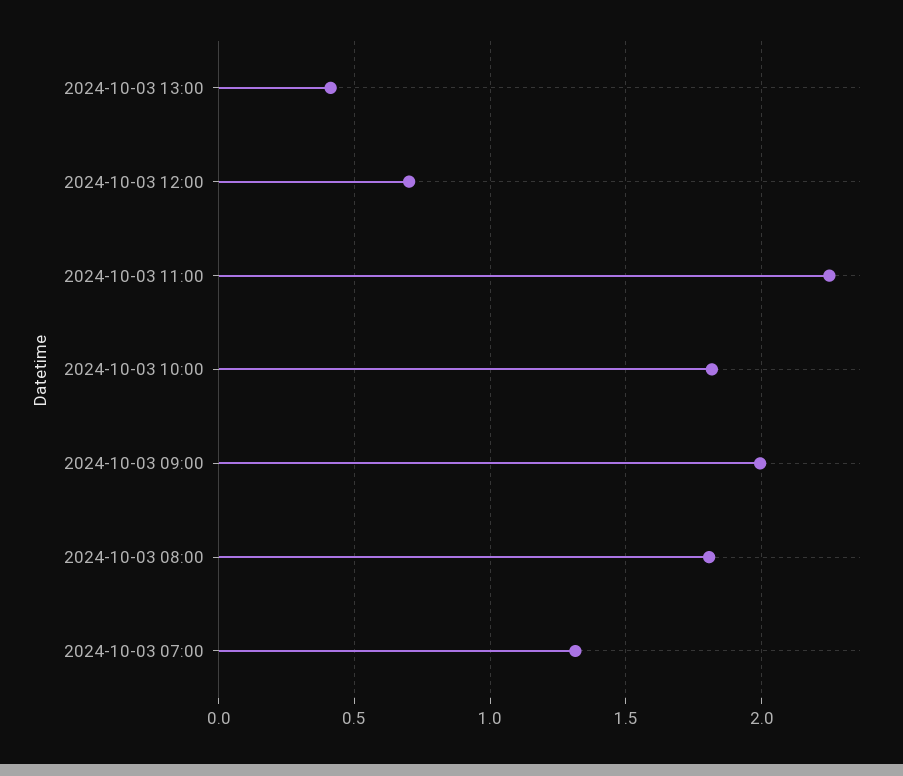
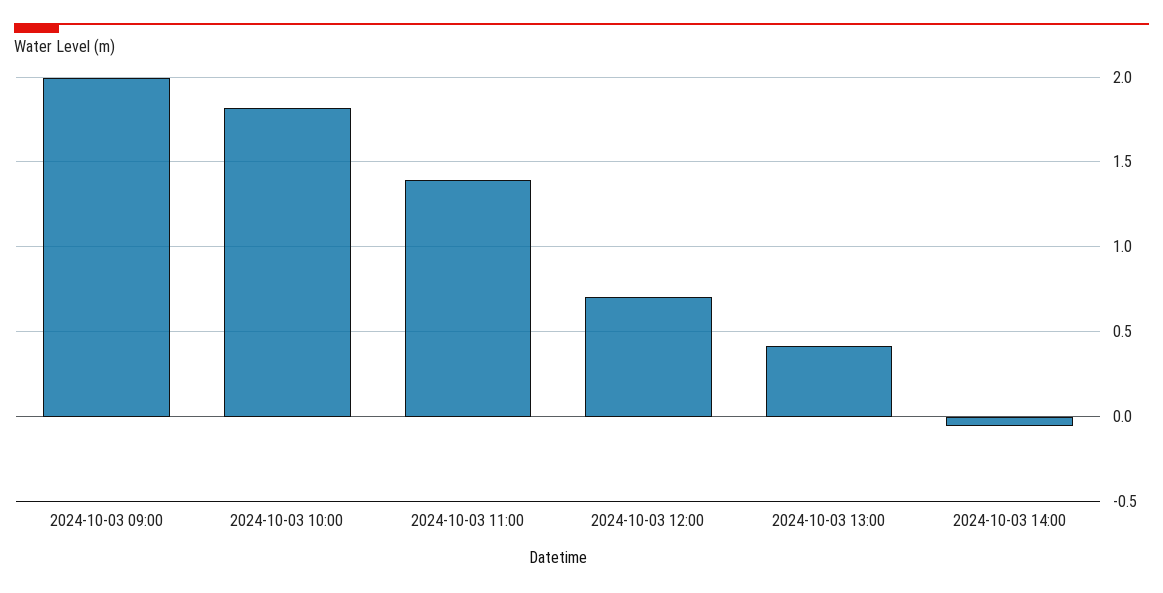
2024-10-03 11:00: 2.25 -> 1.4
2024-10-03 08:00: 1.8 -> none
2024-10-03 07:00: 1.3 -> none
2024-10-03 14:00: none -> -0.05

